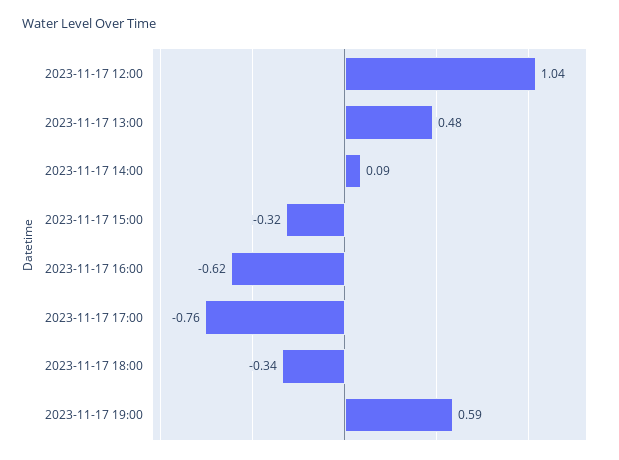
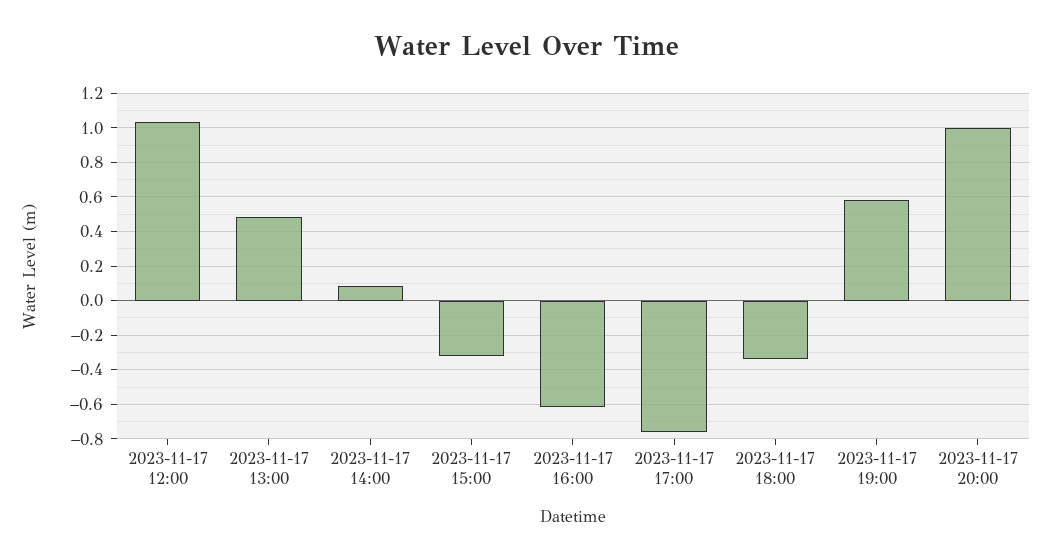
2023-11-17 20:00: none -> 1

